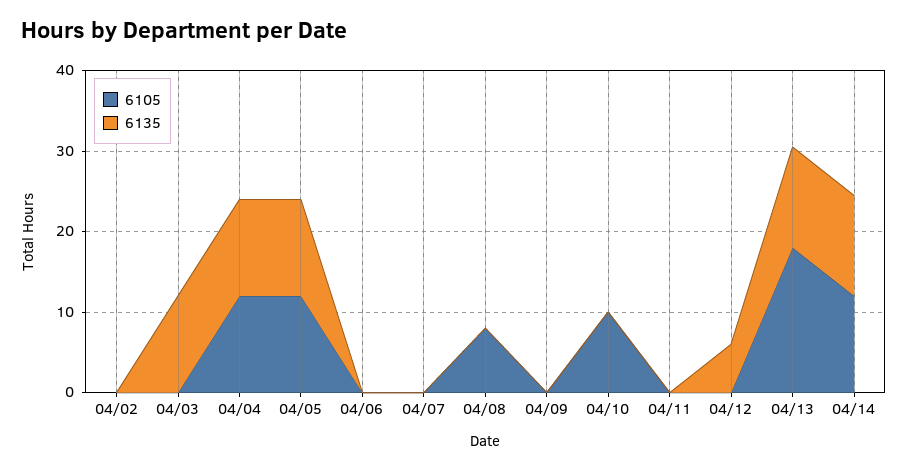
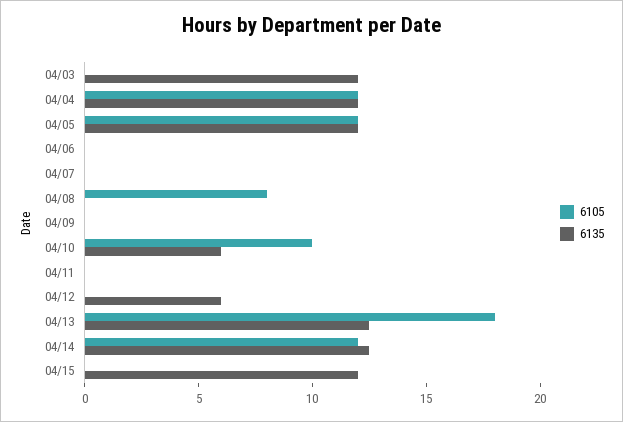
6105, 04/02: 0 -> none
6135, 04/02: 0 -> none
6135, 04/10: 0 -> 6
6105, 04/15: none -> 0
6135, 04/15: none -> 12

